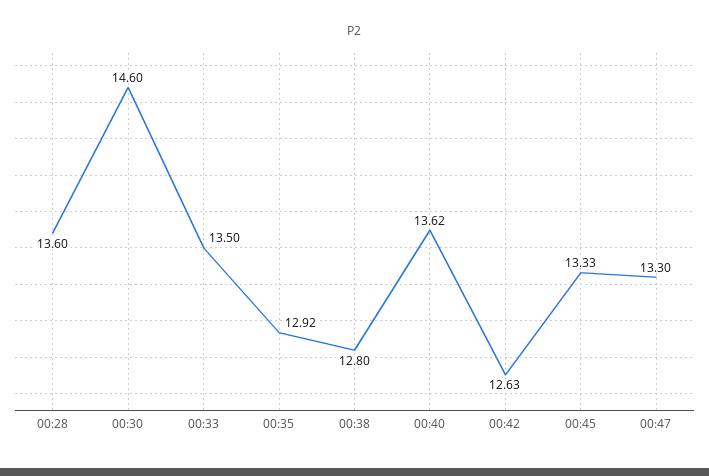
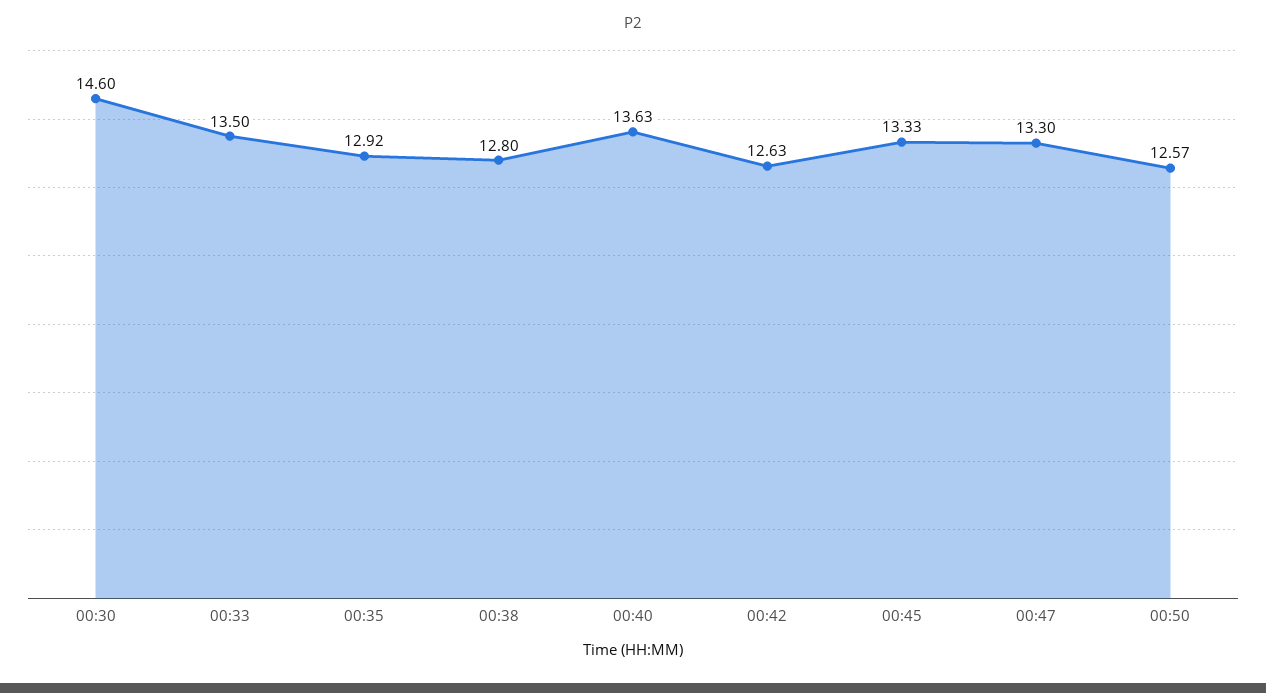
00:28: 13.6 -> none
00:40: 13.62 -> 13.63
00:50: none -> 12.57

